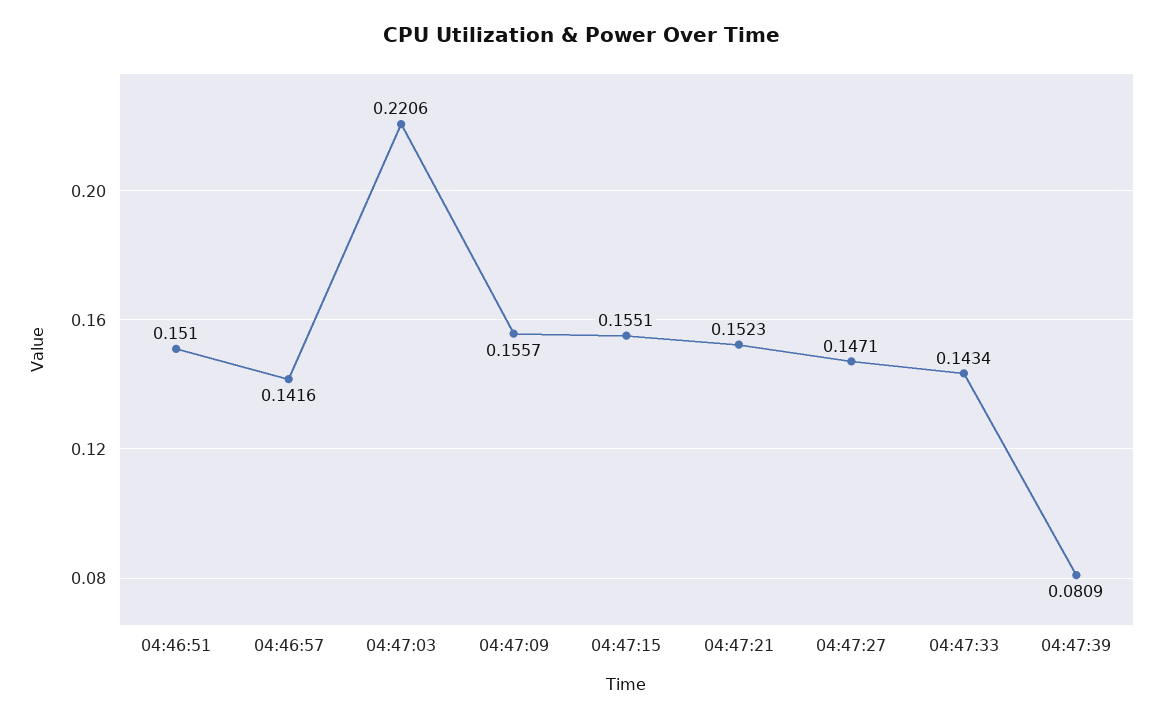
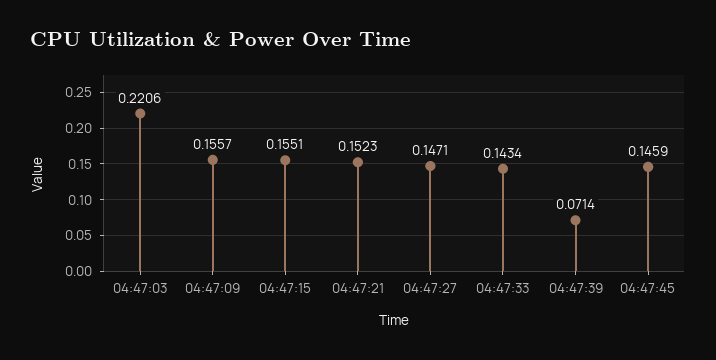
04:46:51: 0.151 -> none
04:46:57: 0.1416 -> none
04:47:39: 0.0809 -> 0.0714
04:47:45: none -> 0.1459

